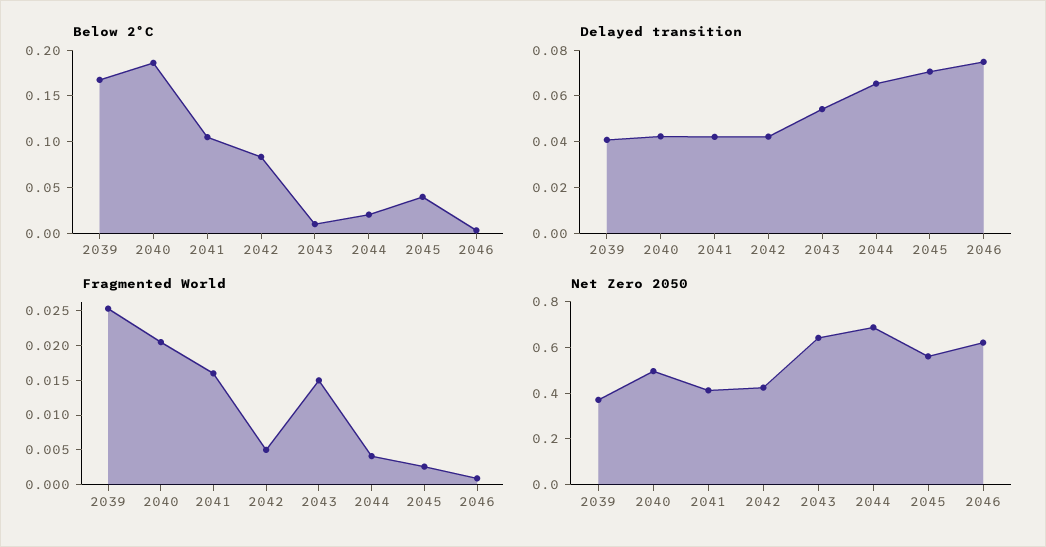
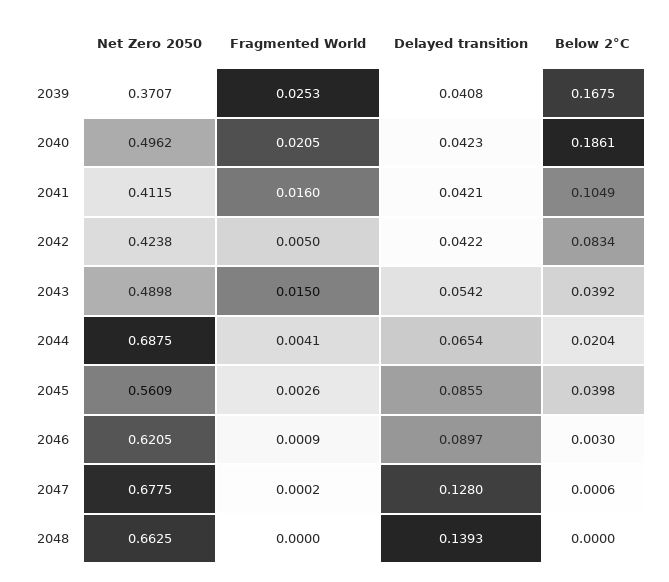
Below 2°C, 2043: 0.01 -> 0.0392
Delayed transition, 2045: 0.07 -> 0.0855
Delayed transition, 2046: 0.075 -> 0.0897
Net Zero 2050, 2043: 0.65 -> 0.4898
Net Zero 2050, 2047: none -> 0.6775
Fragmented World, 2047: none -> 0.0002
Delayed transition, 2047: none -> 0.128
Below 2°C, 2047: none -> 0.0006
Net Zero 2050, 2048: none -> 0.6625
Fragmented World, 2048: none -> 0
Delayed transition, 2048: none -> 0.1393
Below 2°C, 2048: none -> 0

